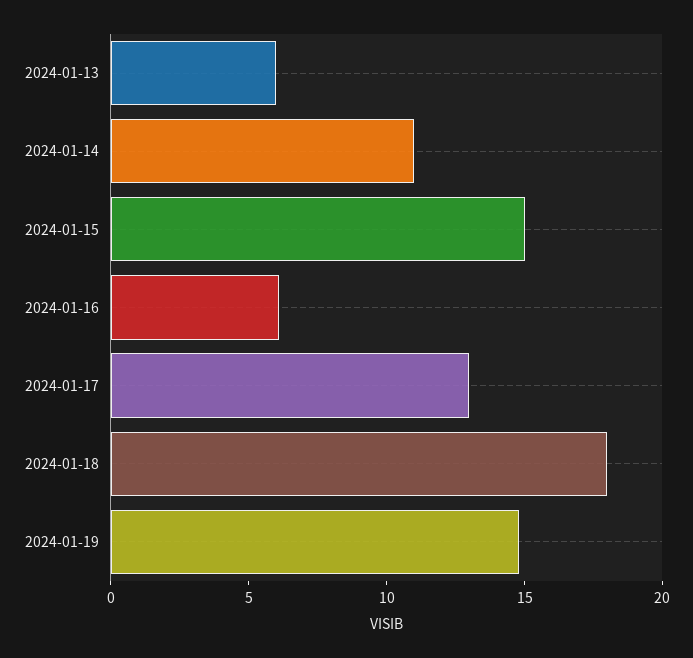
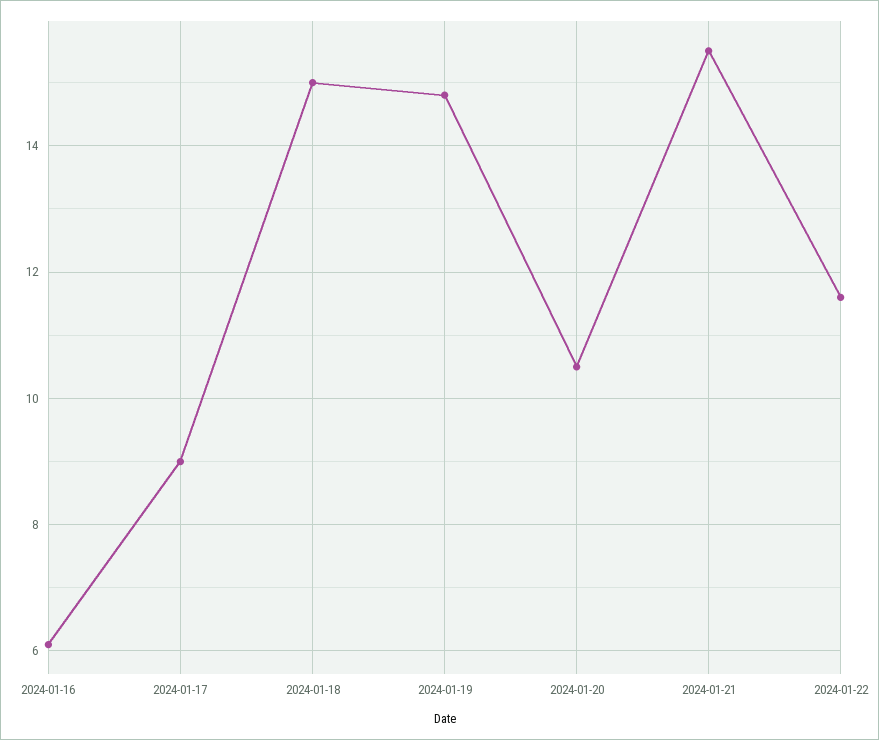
2024-01-13: 6 -> none
2024-01-14: 11 -> none
2024-01-15: 15 -> none
2024-01-17: 13 -> 9
2024-01-18: 18 -> 15
2024-01-20: none -> 10.5
2024-01-21: none -> 15.5
2024-01-22: none -> 11.5

